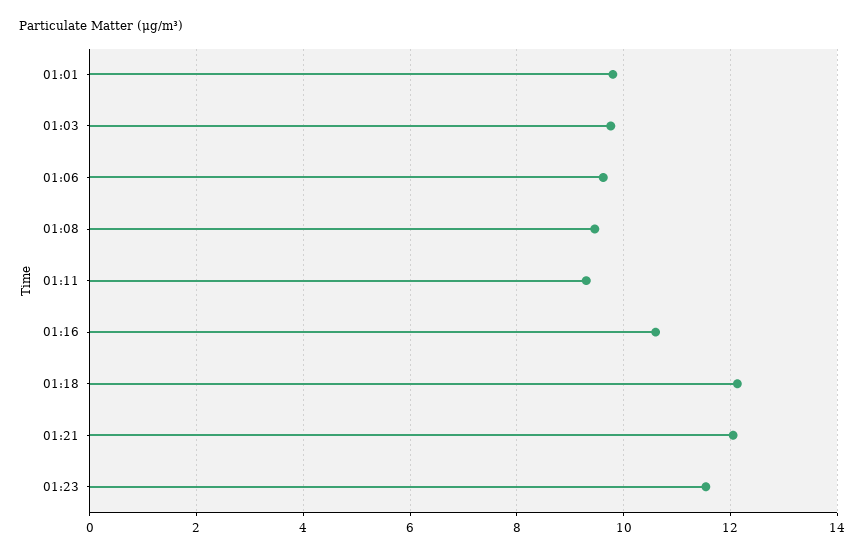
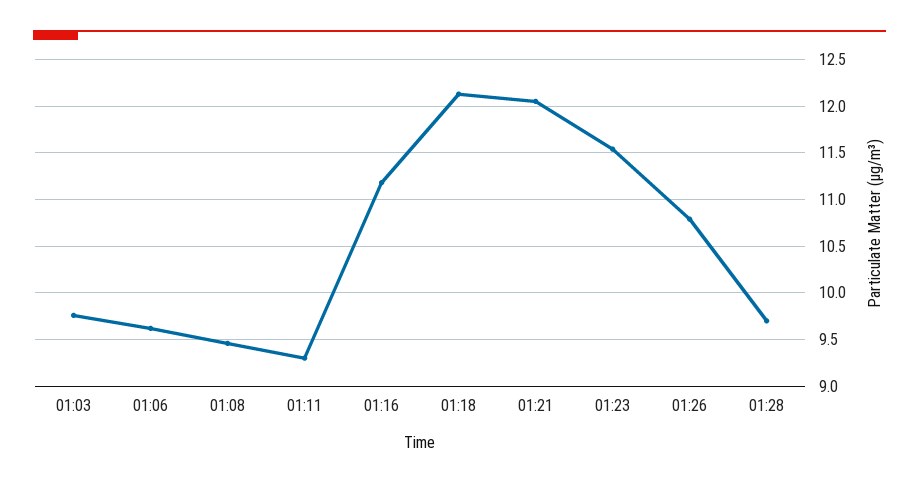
01:01: 9.8 -> none
01:16: 10.6 -> 11.2
01:26: none -> 10.8
01:28: none -> 9.7

